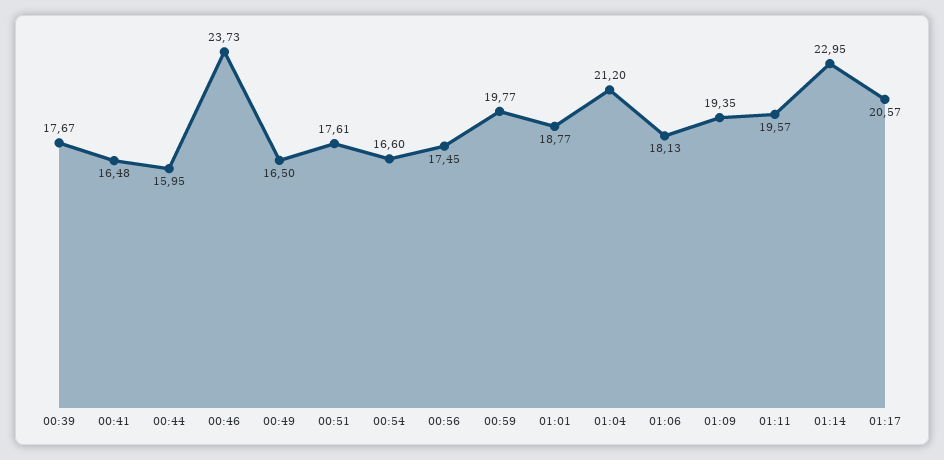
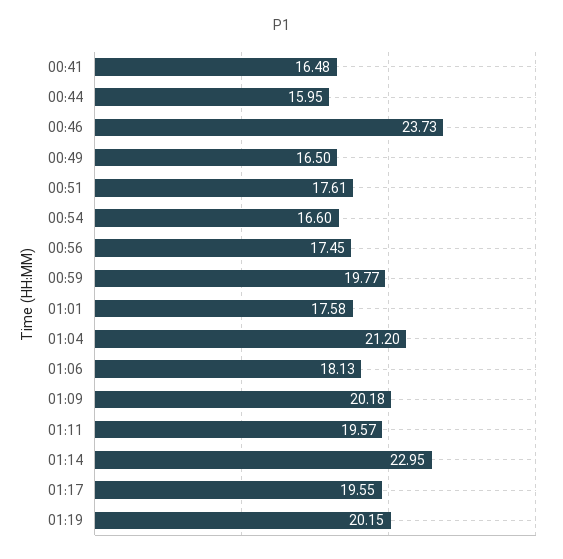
00:39: 17.67 -> none
01:01: 18.77 -> 17.58
01:09: 19.35 -> 20.18
01:17: 20.57 -> 19.55
01:19: none -> 20.15

